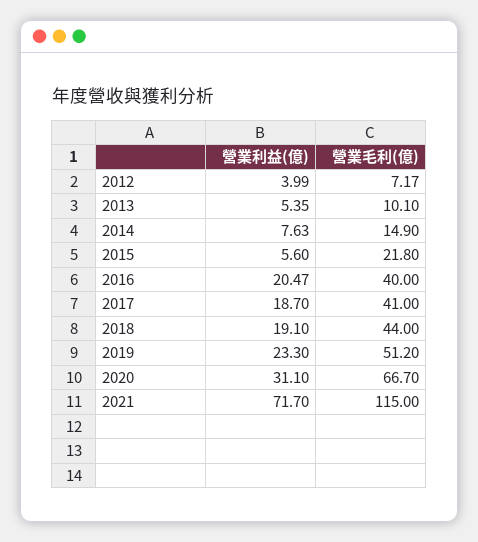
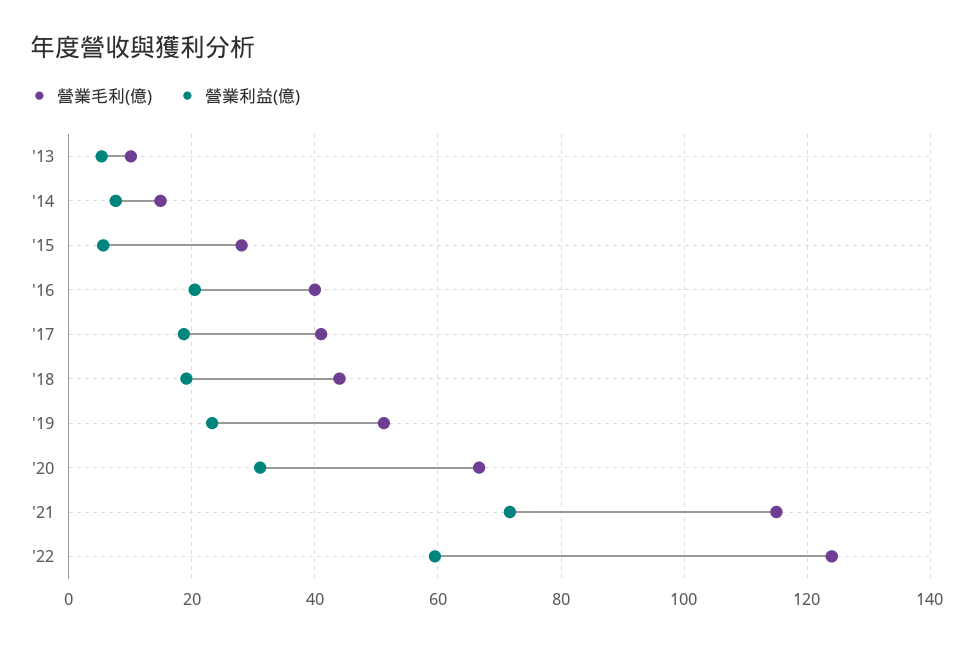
營業利益(億), 2012: 3.99 -> none
營業毛利(億), 2012: 7.17 -> none
營業毛利(億), 2015: 21.8 -> 28
營業毛利(億), '22: none -> 124
營業利益(億), '22: none -> 60

